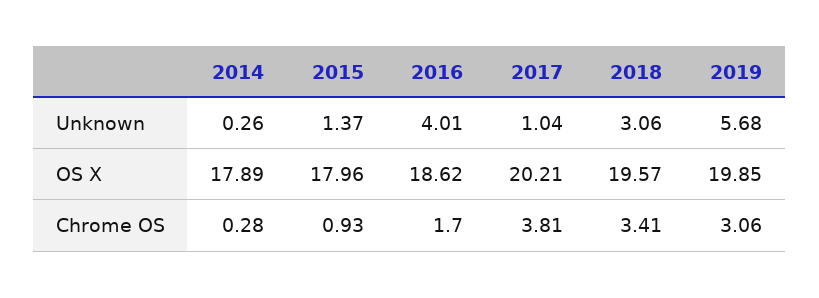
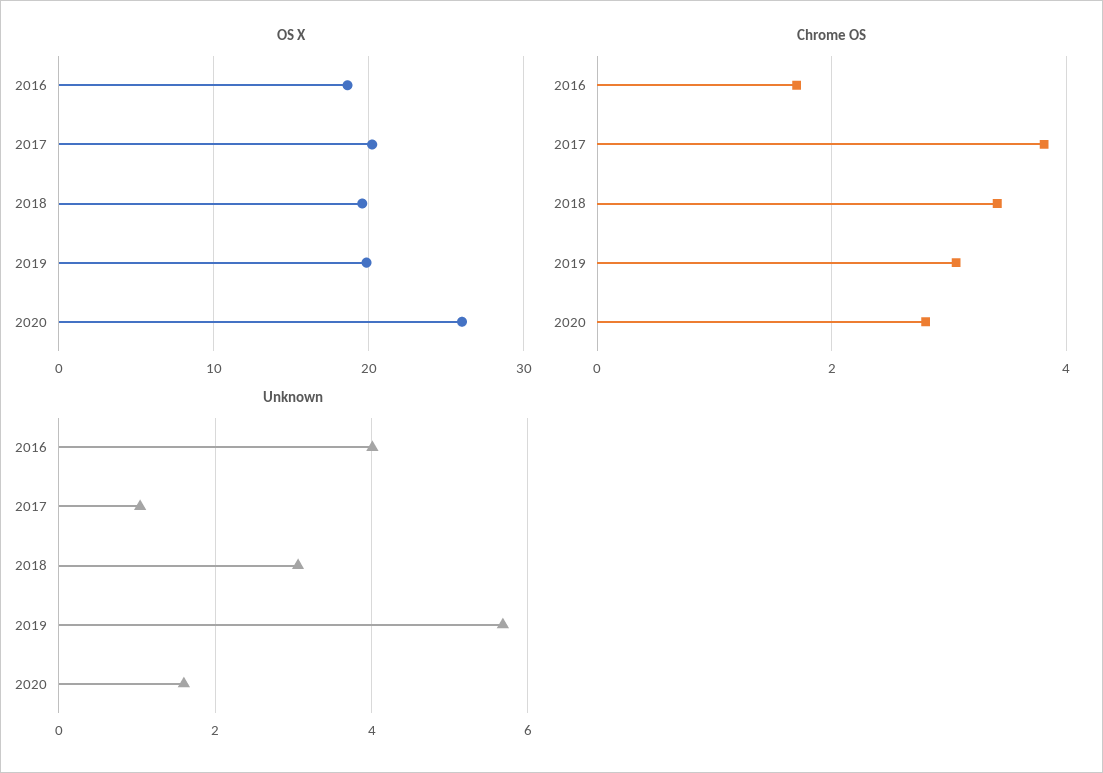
Unknown, 2014: 0.26 -> none
Unknown, 2015: 1.37 -> none
OS X, 2014: 17.89 -> none
OS X, 2015: 17.96 -> none
Chrome OS, 2014: 0.28 -> none
Chrome OS, 2015: 0.93 -> none
OS X, 2020: none -> 26
Chrome OS, 2020: none -> 2.8
Unknown, 2020: none -> 1.6

